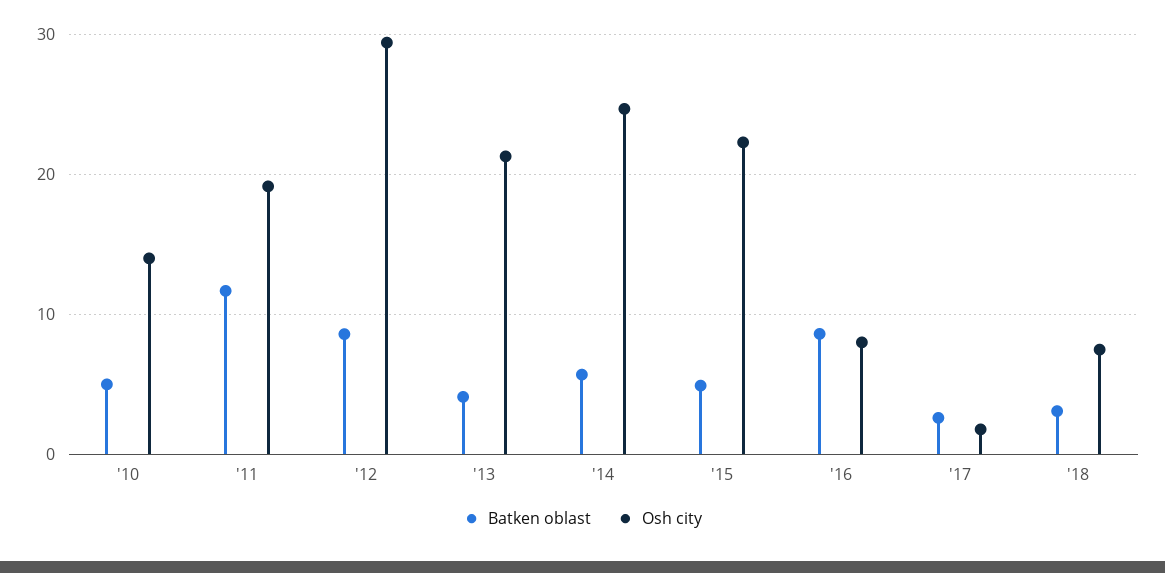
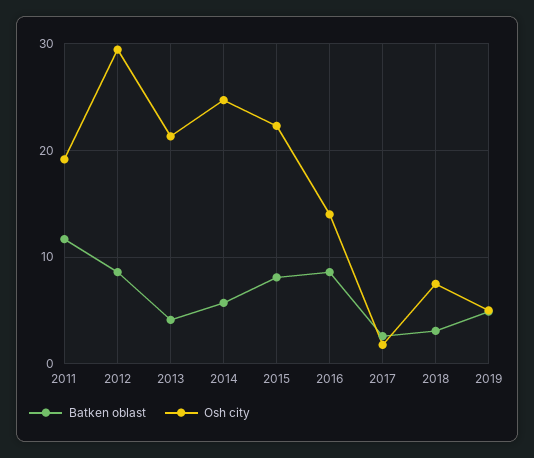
Batken oblast, '10: 5 -> none
Osh city, '10: 14 -> none
Batken oblast, '15: 5 -> 8
Osh city, '16: 8 -> 14
Batken oblast, 2019: none -> 5
Osh city, 2019: none -> 5

